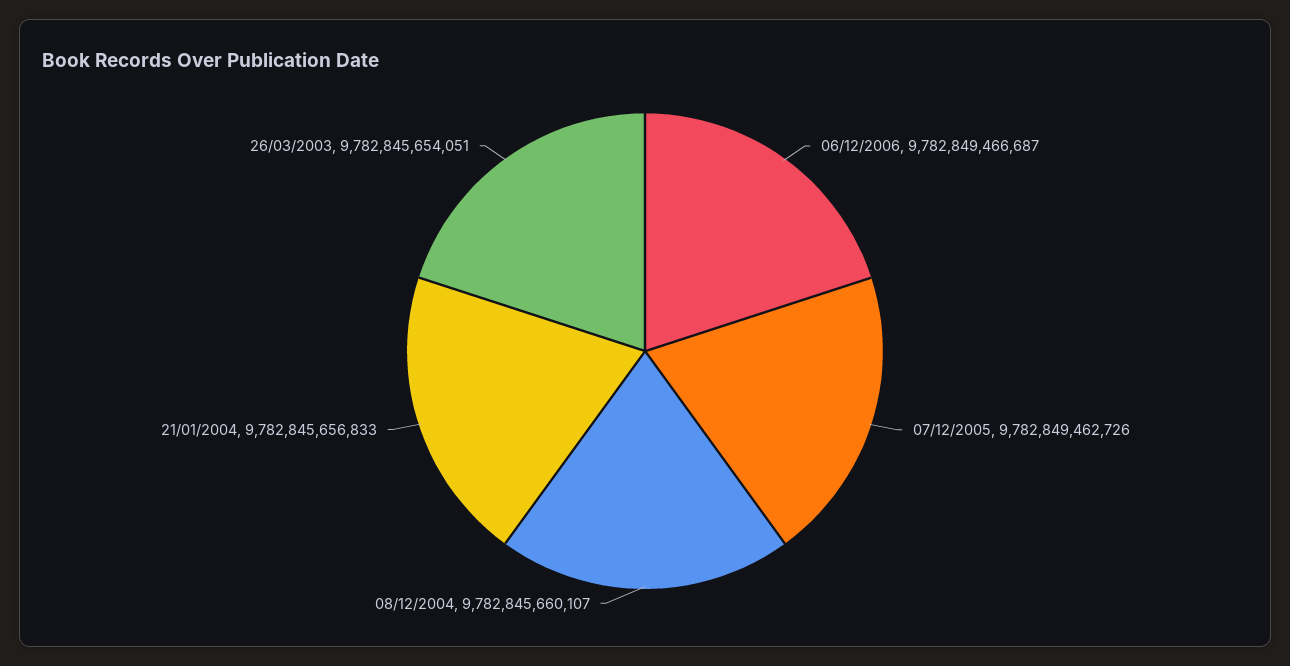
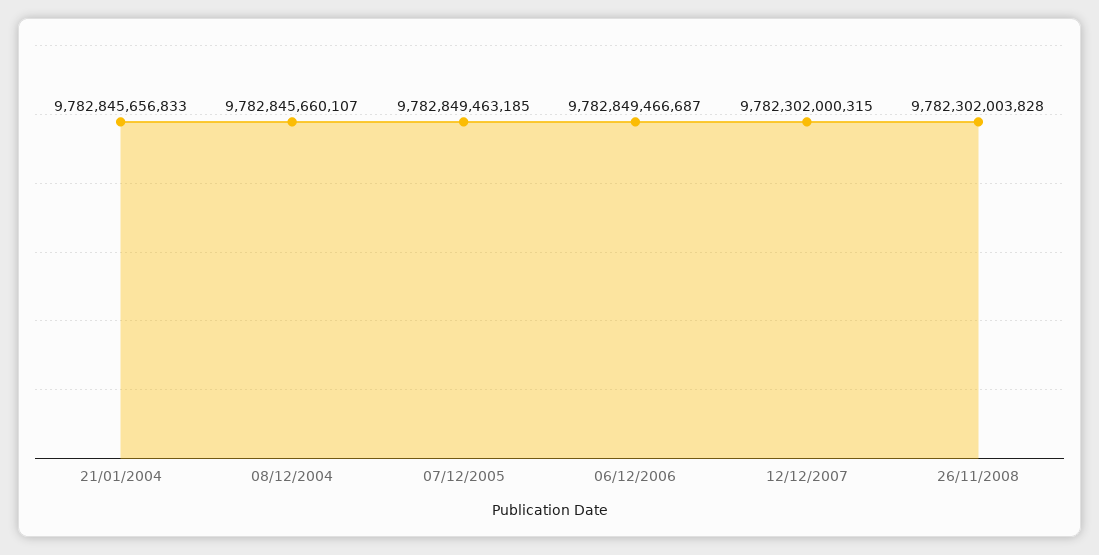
07/12/2005: 9782849462726 -> 9782849463185
26/03/2003: 9782845654051 -> none
12/12/2007: none -> 9782302000315
26/11/2008: none -> 9782302003828

